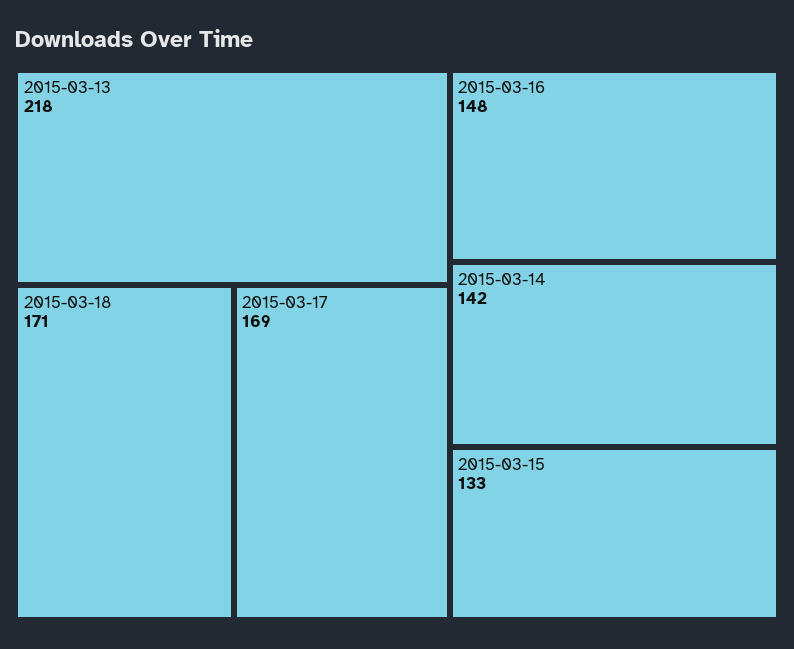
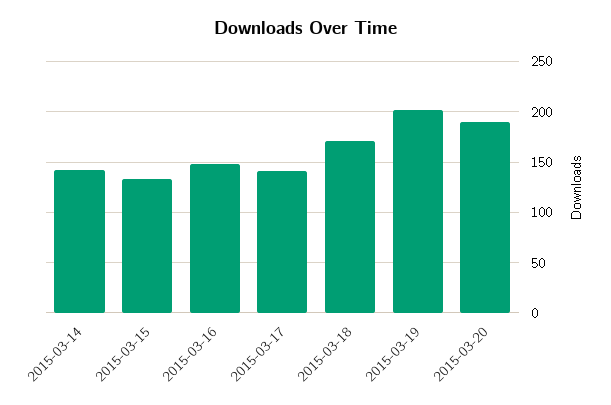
2015-03-13: 218 -> none
2015-03-17: 169 -> 140
2015-03-19: none -> 200
2015-03-20: none -> 190

